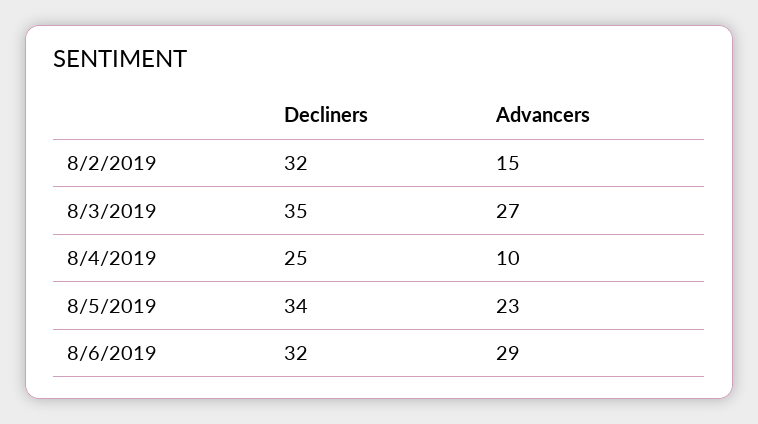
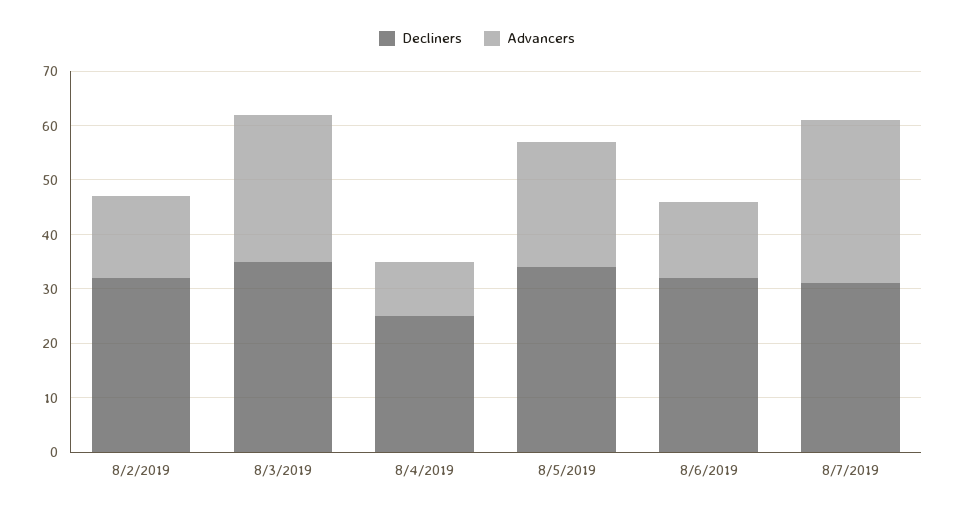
Advancers, 8/6/2019: 29 -> 15
Decliners, 8/7/2019: none -> 30
Advancers, 8/7/2019: none -> 30

